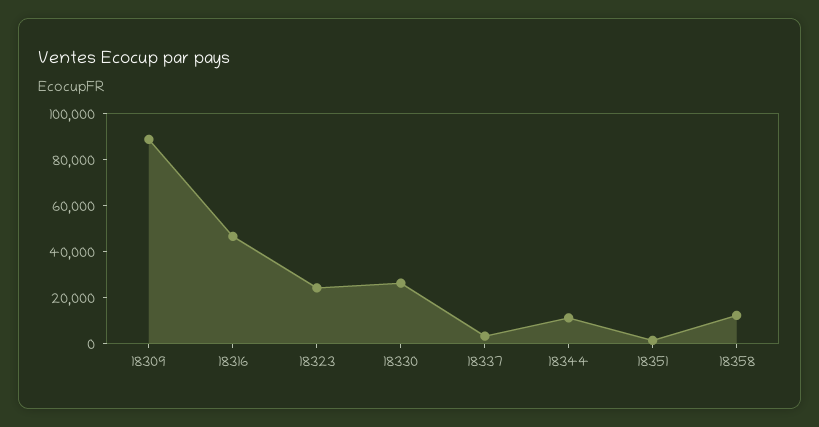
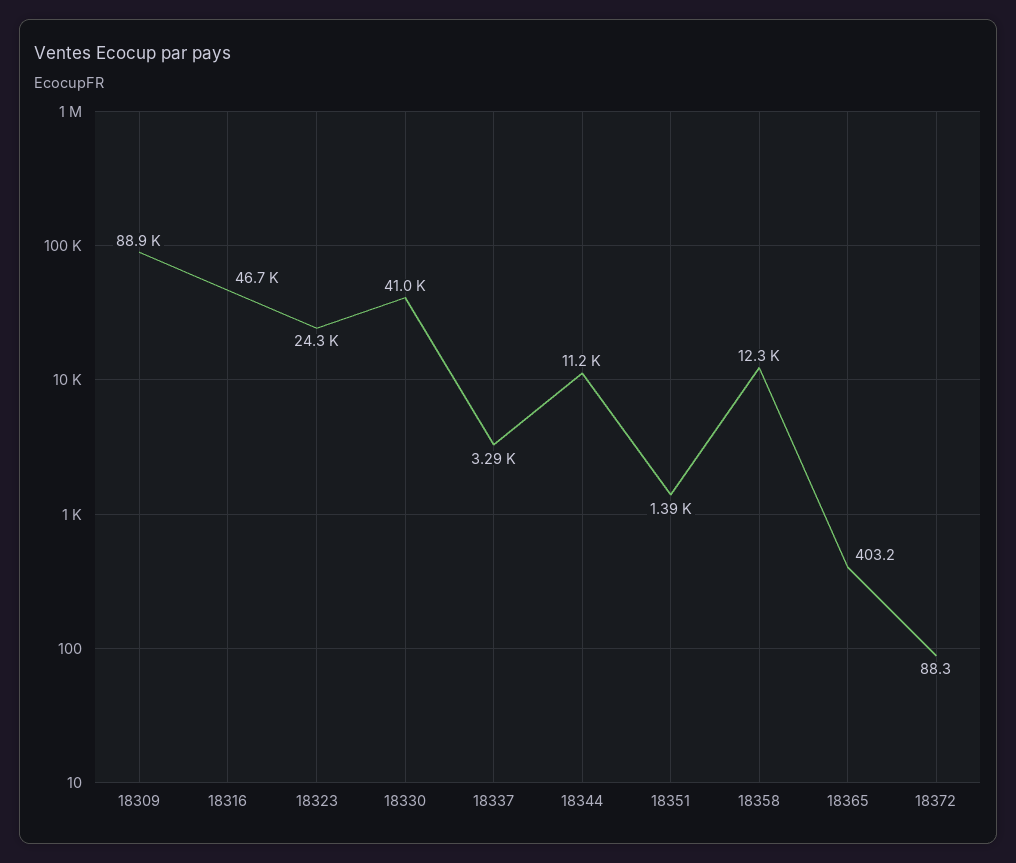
18330: 25000 -> 41000
18365: none -> 403.2
18372: none -> 88.3

